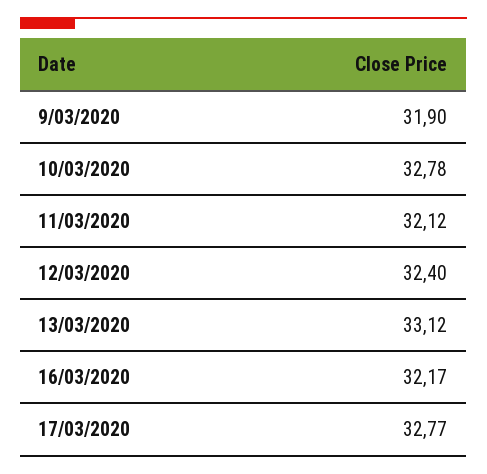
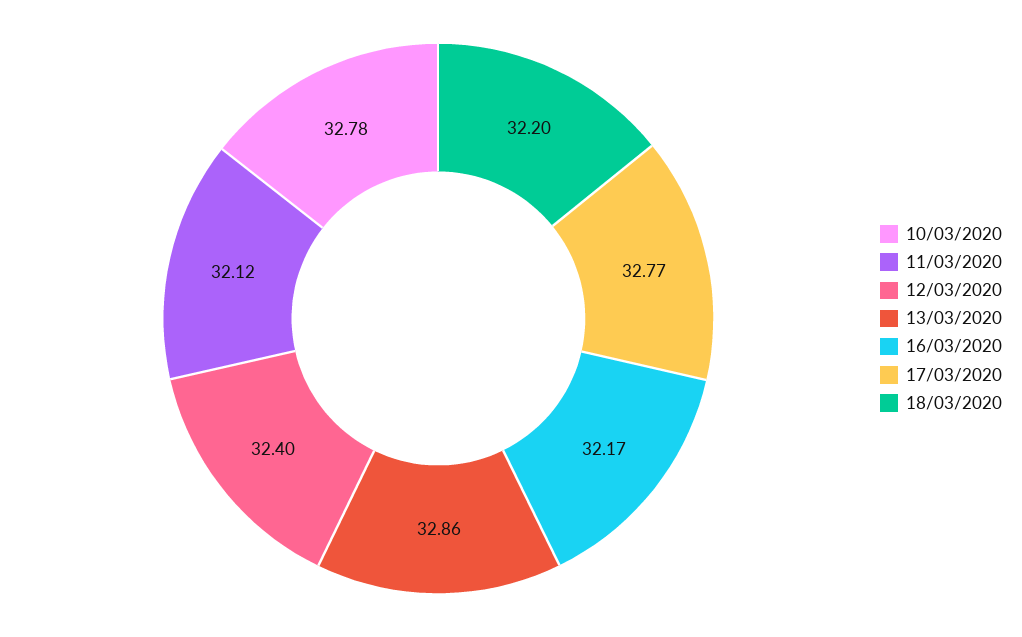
9/03/2020: 31.9 -> none
13/03/2020: 33.12 -> 32.86
18/03/2020: none -> 32.2

